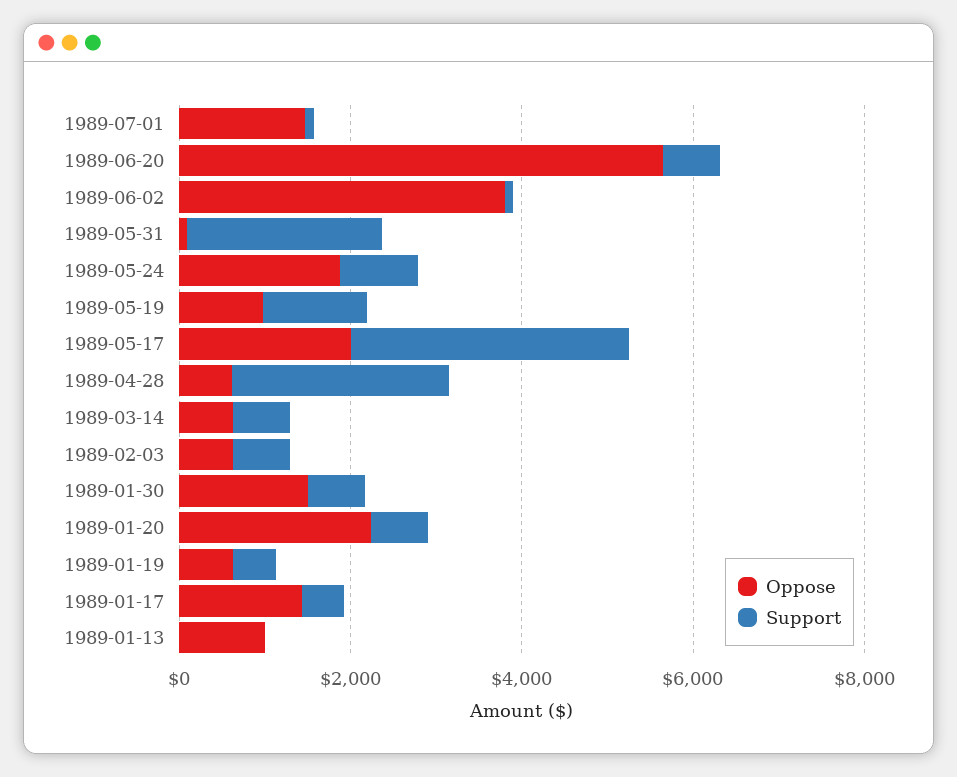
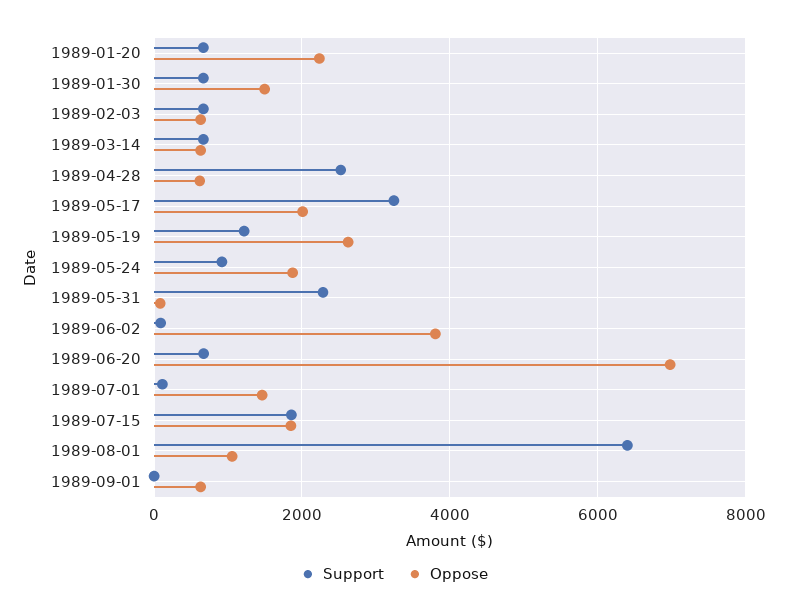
Oppose, 1989-06-20: 5500 -> 7000
Oppose, 1989-05-19: 1000 -> 2600
Oppose, 1989-01-19: 500 -> none
Support, 1989-01-19: 500 -> none
Oppose, 1989-01-17: 1500 -> none
Support, 1989-01-17: 500 -> none
Oppose, 1989-01-13: 1000 -> none
Support, 1989-01-13: 0 -> none
Support, 1989-07-15: none -> 1800
Oppose, 1989-07-15: none -> 1800
Support, 1989-08-01: none -> 6400
Oppose, 1989-08-01: none -> 1000
Support, 1989-09-01: none -> 0
Oppose, 1989-09-01: none -> 600

